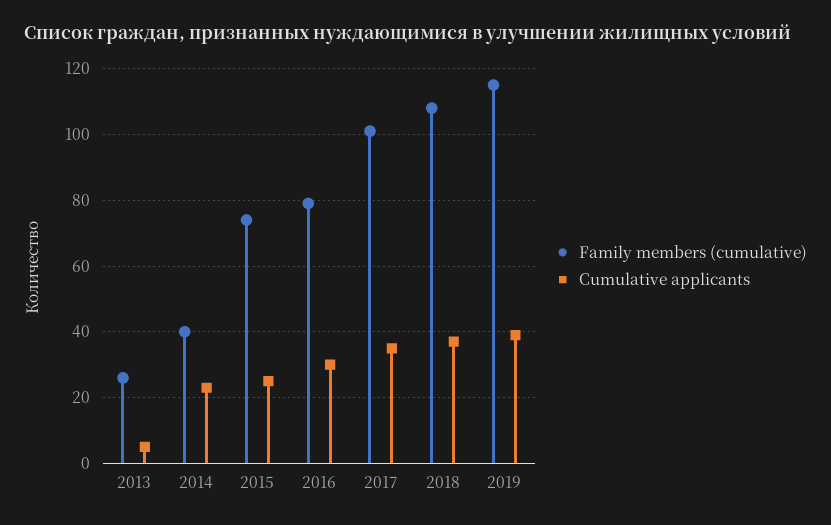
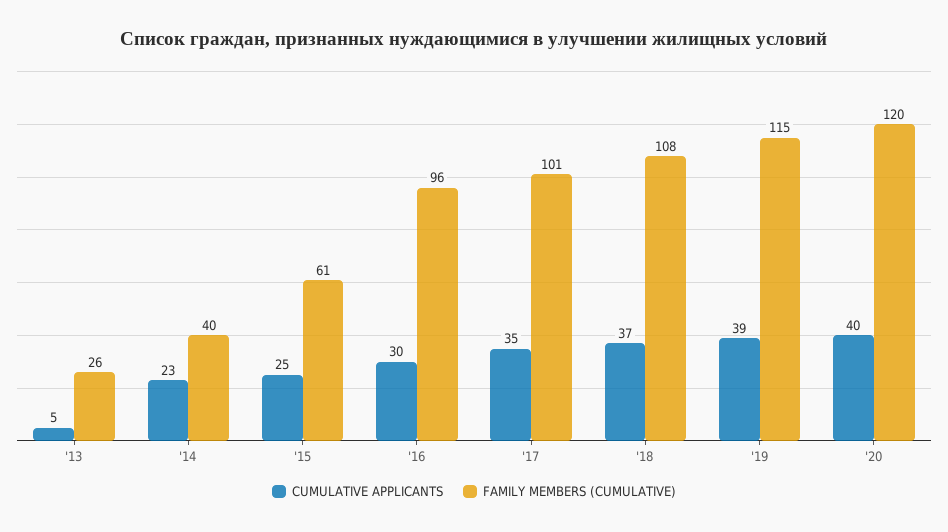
Family members (cumulative), 2015: 75 -> 61
Family members (cumulative), 2016: 80 -> 96
Cumulative applicants, '20: none -> 40
Family members (cumulative), '20: none -> 120

